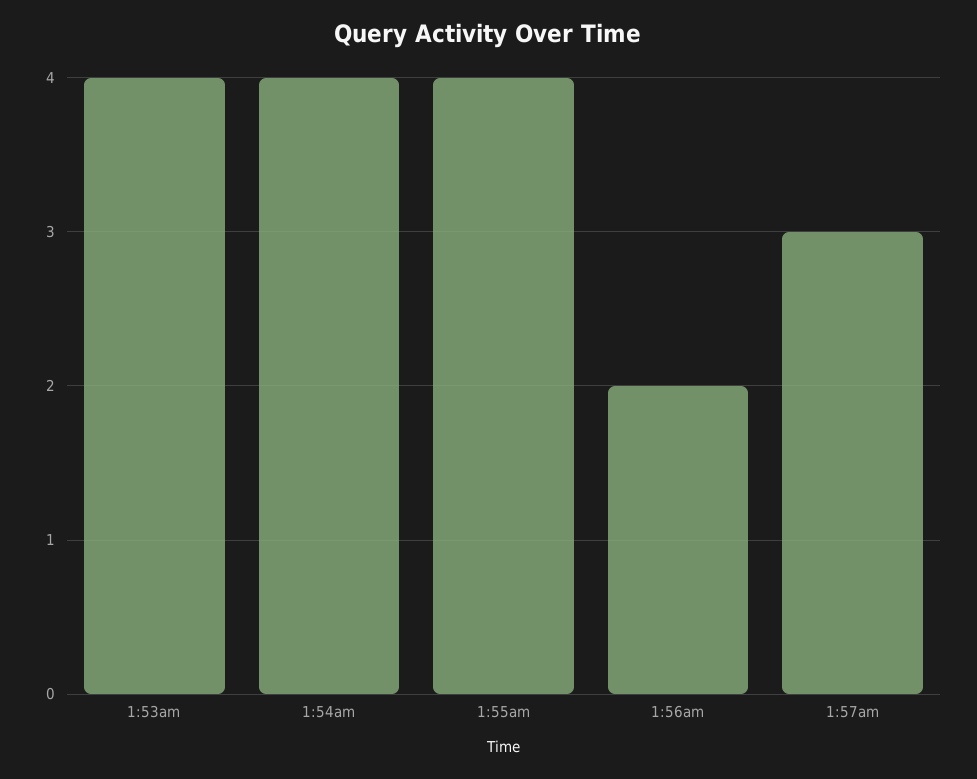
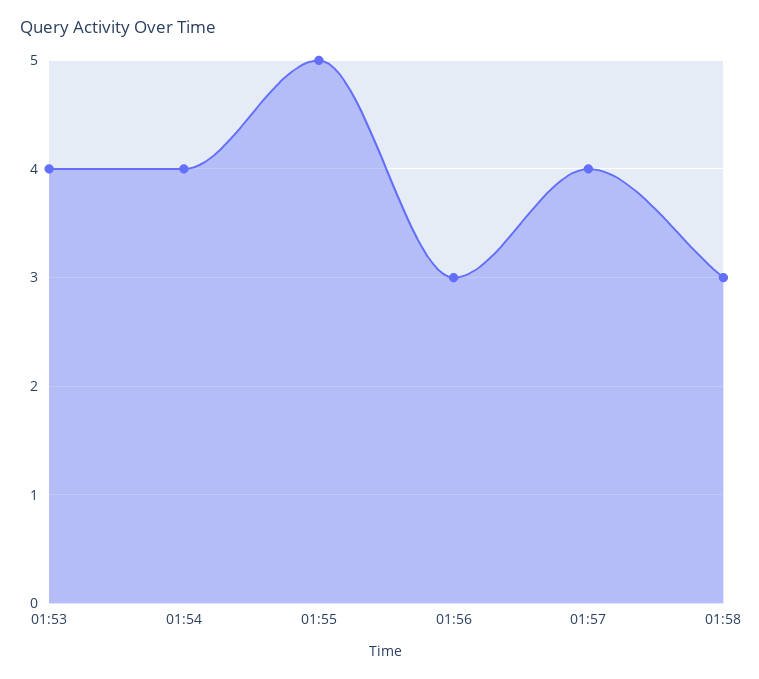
1:55am: 4 -> 5
1:56am: 2 -> 3
1:57am: 3 -> 4
01:58: none -> 3

